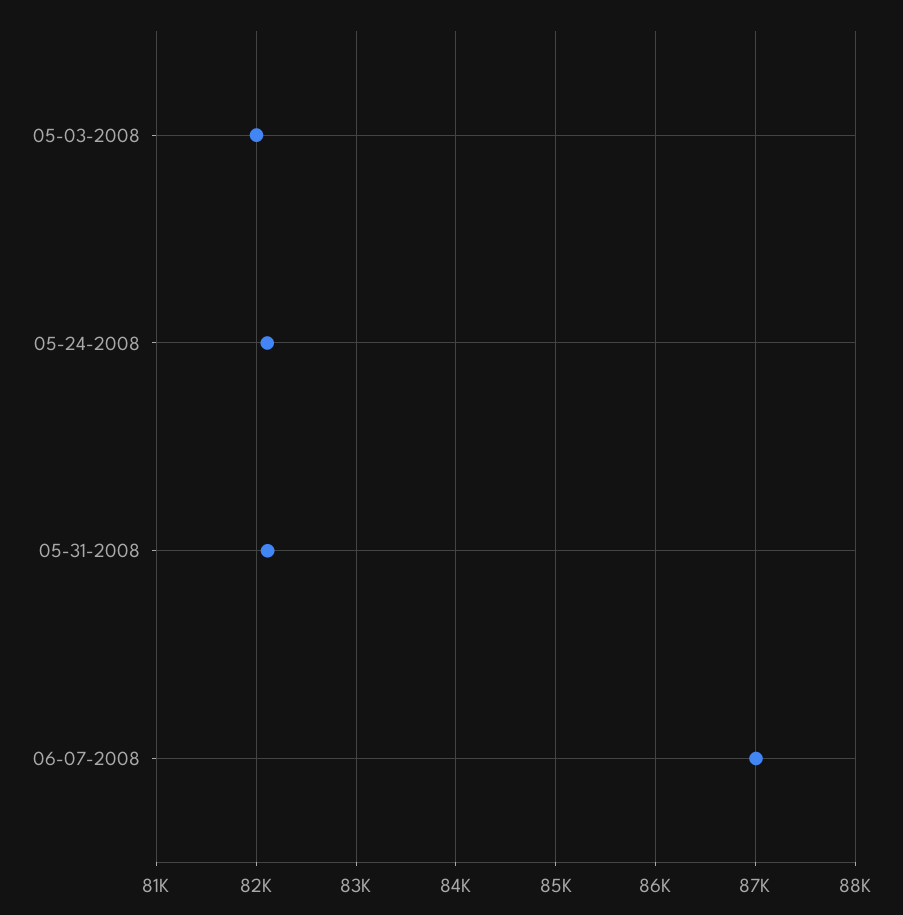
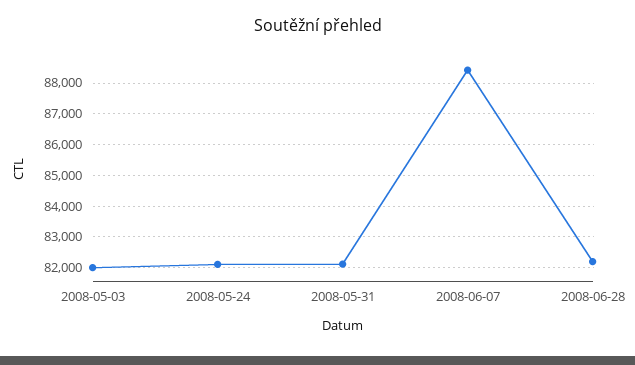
06-07-2008: 87000 -> 88400
2008-06-28: none -> 82200

